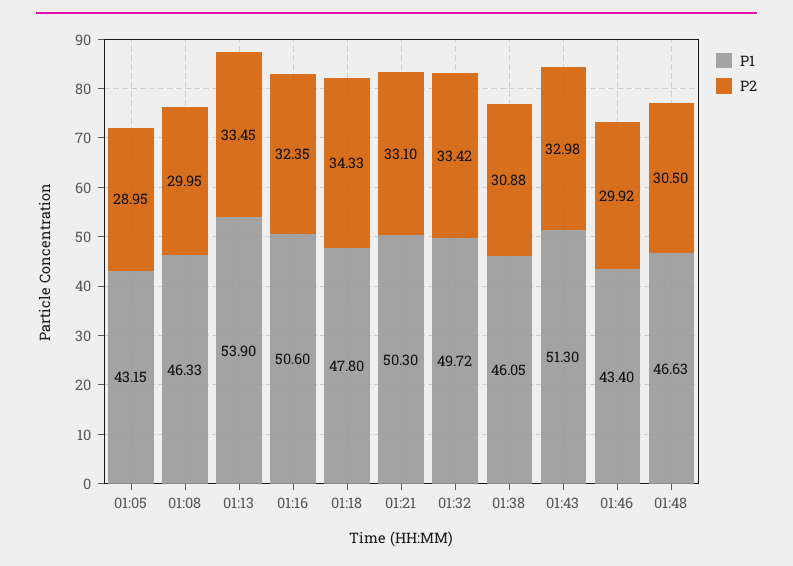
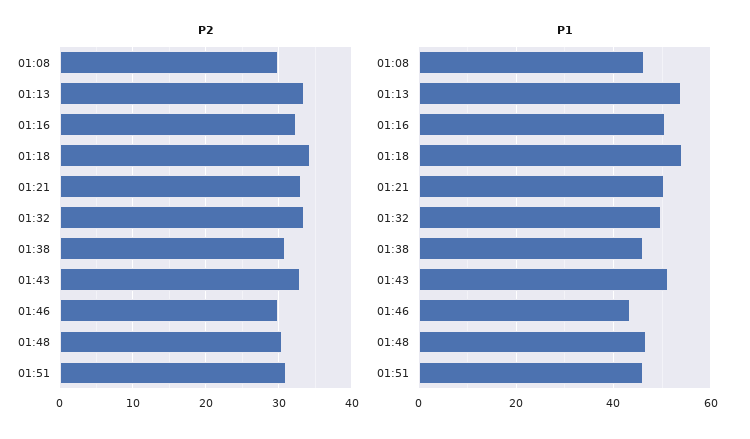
P1, 01:05: 43.15 -> none
P2, 01:05: 28.95 -> none
P1, 01:18: 47.8 -> 54
P2, 01:51: none -> 31
P1, 01:51: none -> 46

